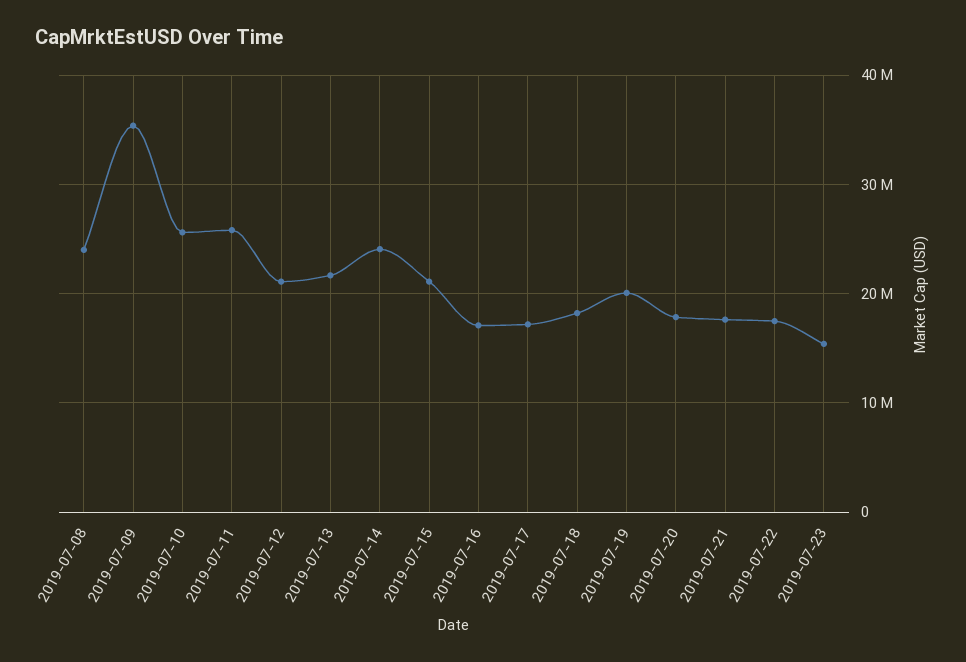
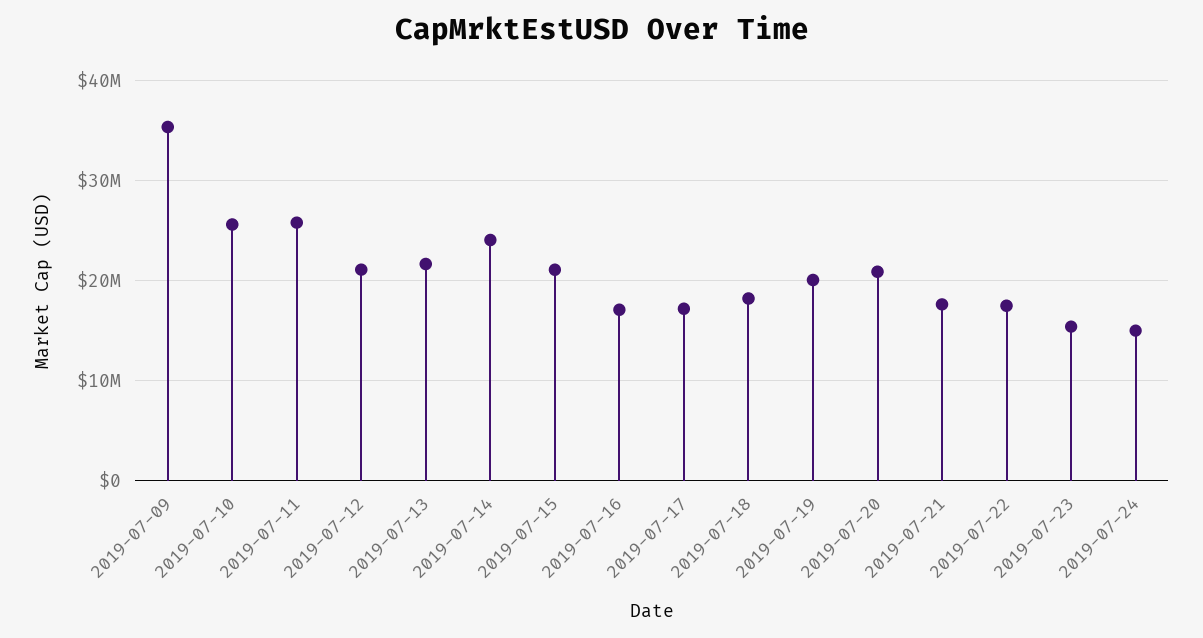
2019-07-08: 24000000 -> none
2019-07-20: 18000000 -> 21000000
2019-07-24: none -> 15000000

